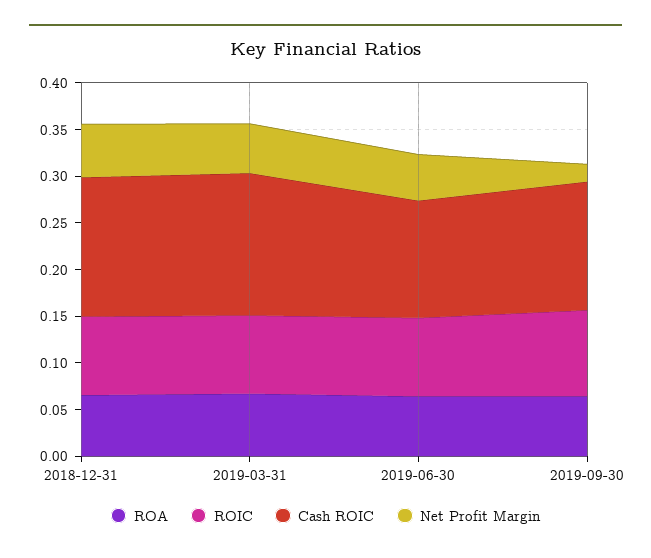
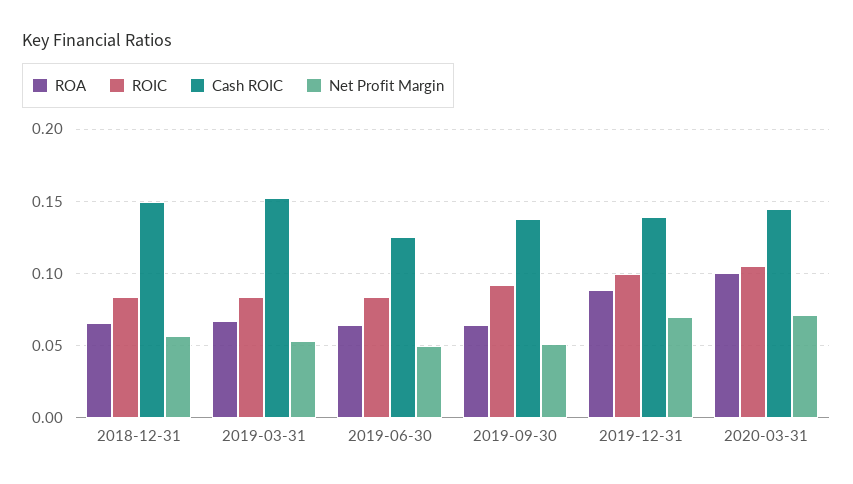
Net Profit Margin, 2019-09-30: 0.02 -> 0.05
ROA, 2019-12-31: none -> 0.09
ROIC, 2019-12-31: none -> 0.1
Cash ROIC, 2019-12-31: none -> 0.14
Net Profit Margin, 2019-12-31: none -> 0.07
ROA, 2020-03-31: none -> 0.1
ROIC, 2020-03-31: none -> 0.105
Cash ROIC, 2020-03-31: none -> 0.145
Net Profit Margin, 2020-03-31: none -> 0.07

